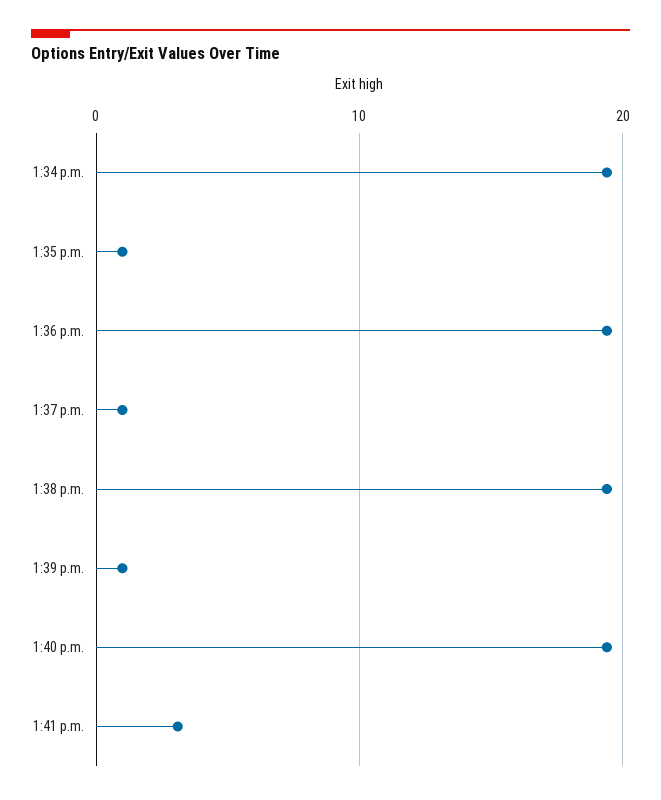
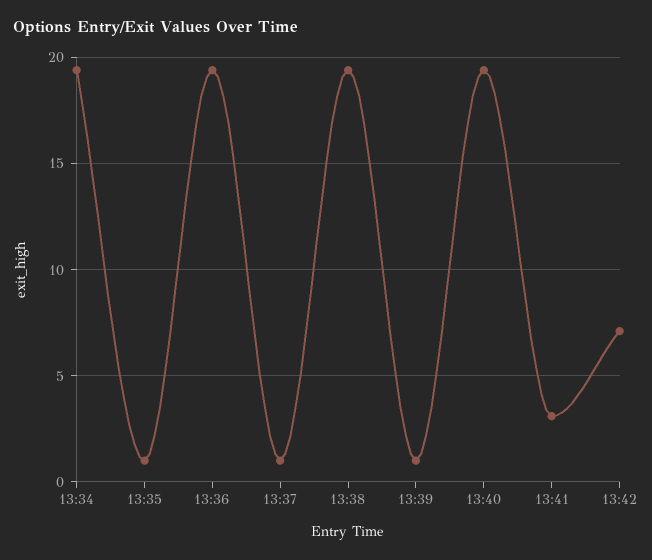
13:42: none -> 7

